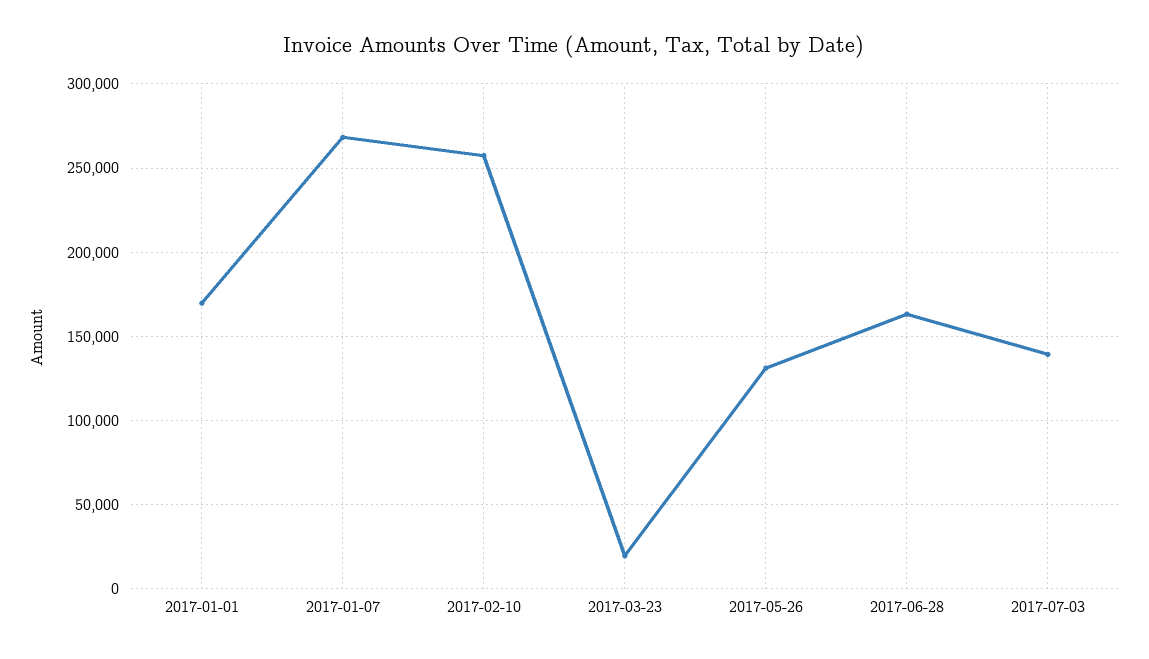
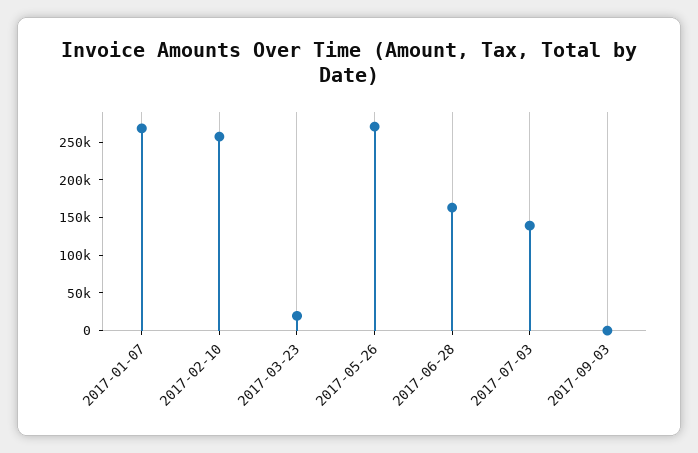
2017-01-01: 170000 -> none
2017-05-26: 130000 -> 275000
2017-09-03: none -> 0

